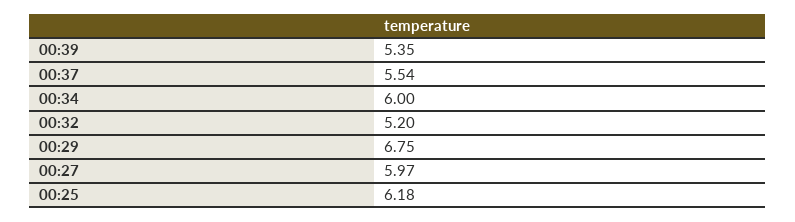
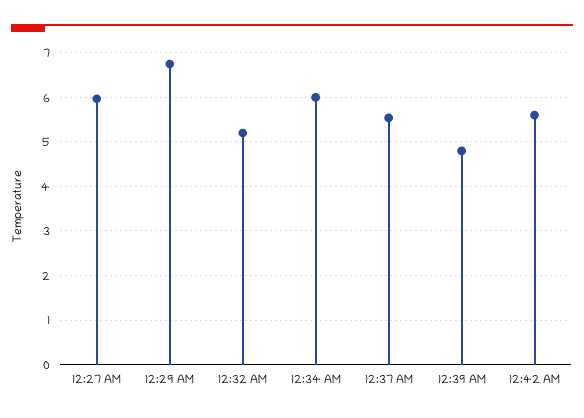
00:39: 5.35 -> 4.8
00:25: 6.18 -> none
12:42 AM: none -> 5.6

